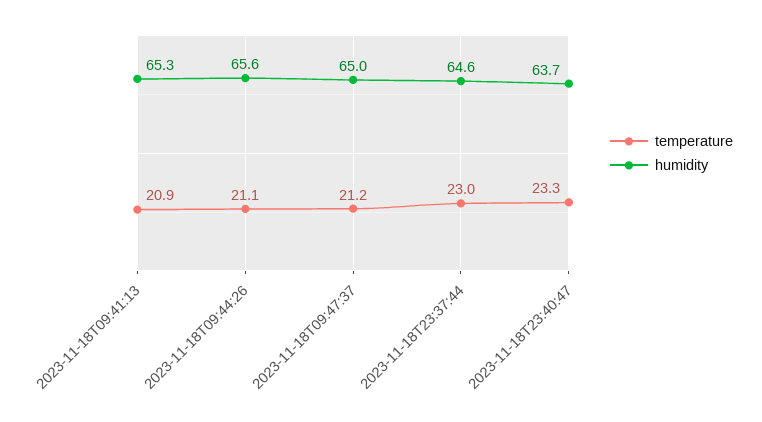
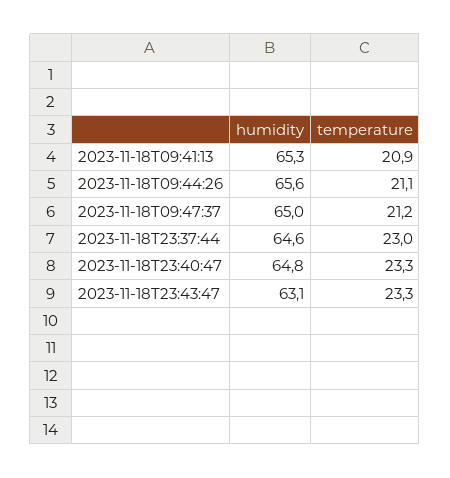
humidity, 2023-11-18T23:40:47: 63.7 -> 64.8
humidity, 2023-11-18T23:43:47: none -> 63.1
temperature, 2023-11-18T23:43:47: none -> 23.3

